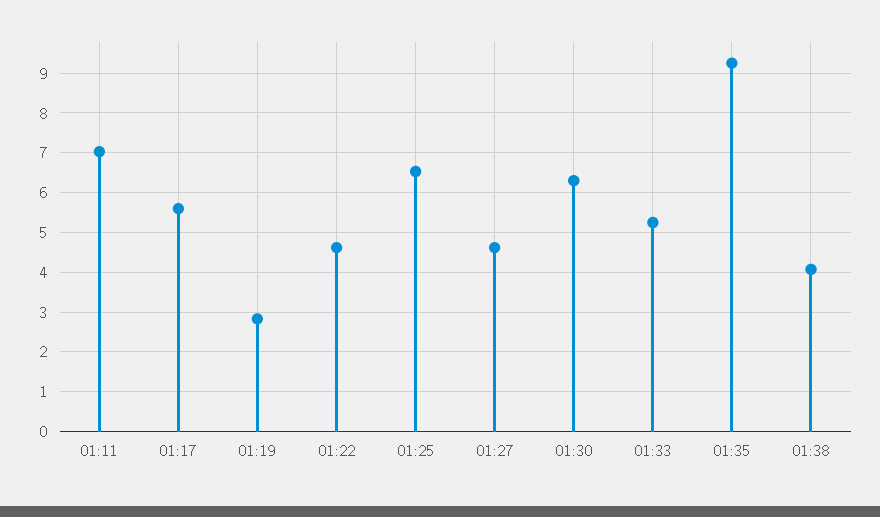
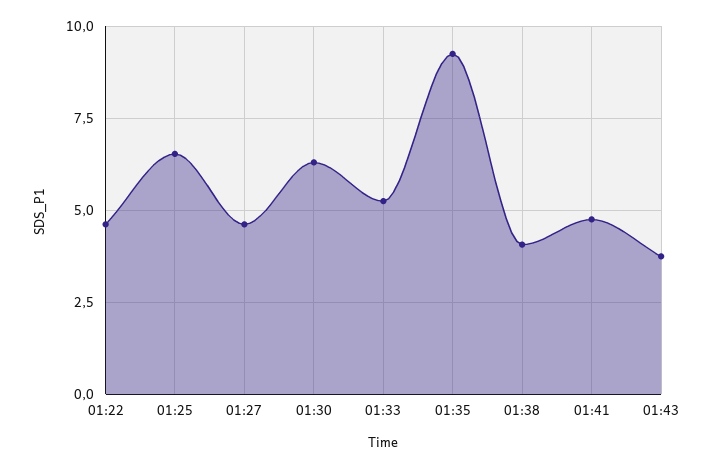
01:11: 7 -> none
01:17: 5.6 -> none
01:19: 2.8 -> none
01:41: none -> 4.75
01:43: none -> 3.75

